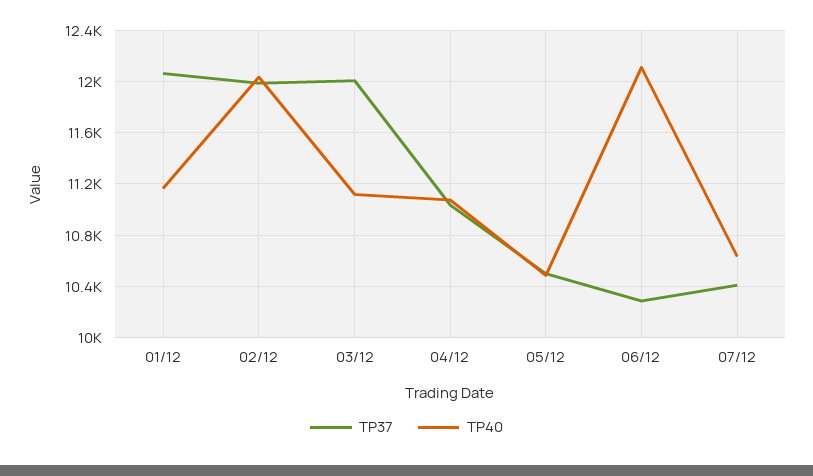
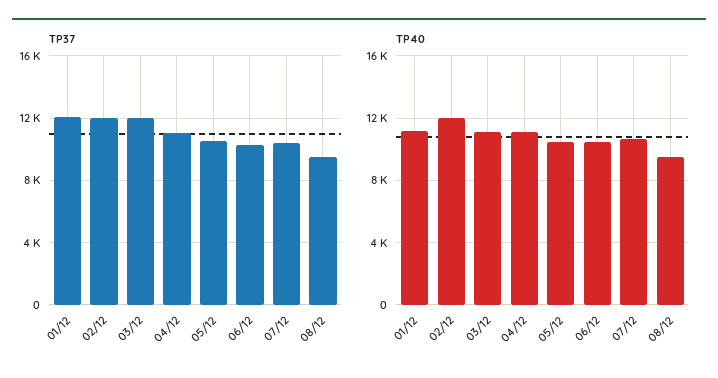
TP40, 06/12: 12100 -> 10500
TP37, 08/12: none -> 9500
TP40, 08/12: none -> 9500

